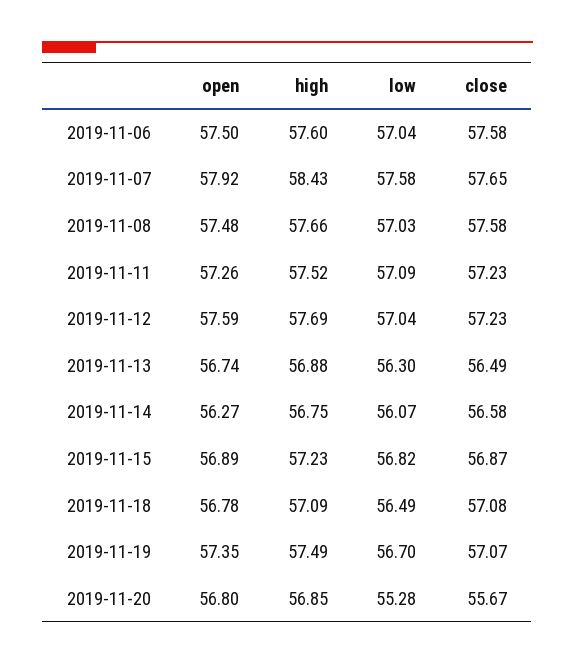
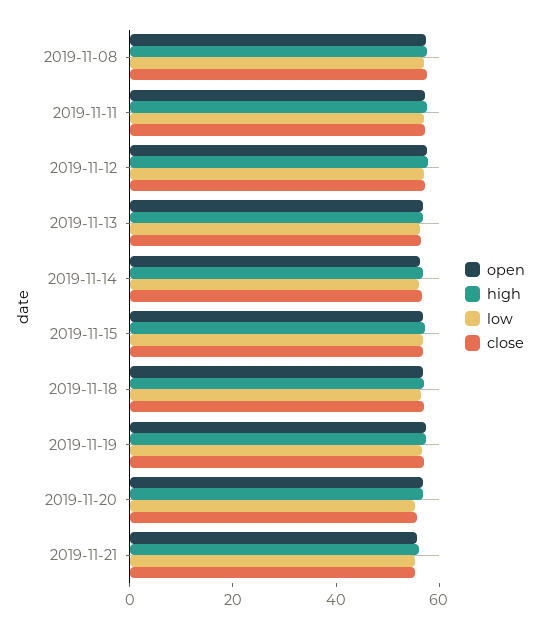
open, 2019-11-06: 57.5 -> none
high, 2019-11-06: 57.6 -> none
low, 2019-11-06: 57.04 -> none
close, 2019-11-06: 57.58 -> none
open, 2019-11-07: 57.92 -> none
high, 2019-11-07: 58.43 -> none
low, 2019-11-07: 57.58 -> none
close, 2019-11-07: 57.65 -> none
open, 2019-11-21: none -> 55
high, 2019-11-21: none -> 55
low, 2019-11-21: none -> 55
close, 2019-11-21: none -> 55

